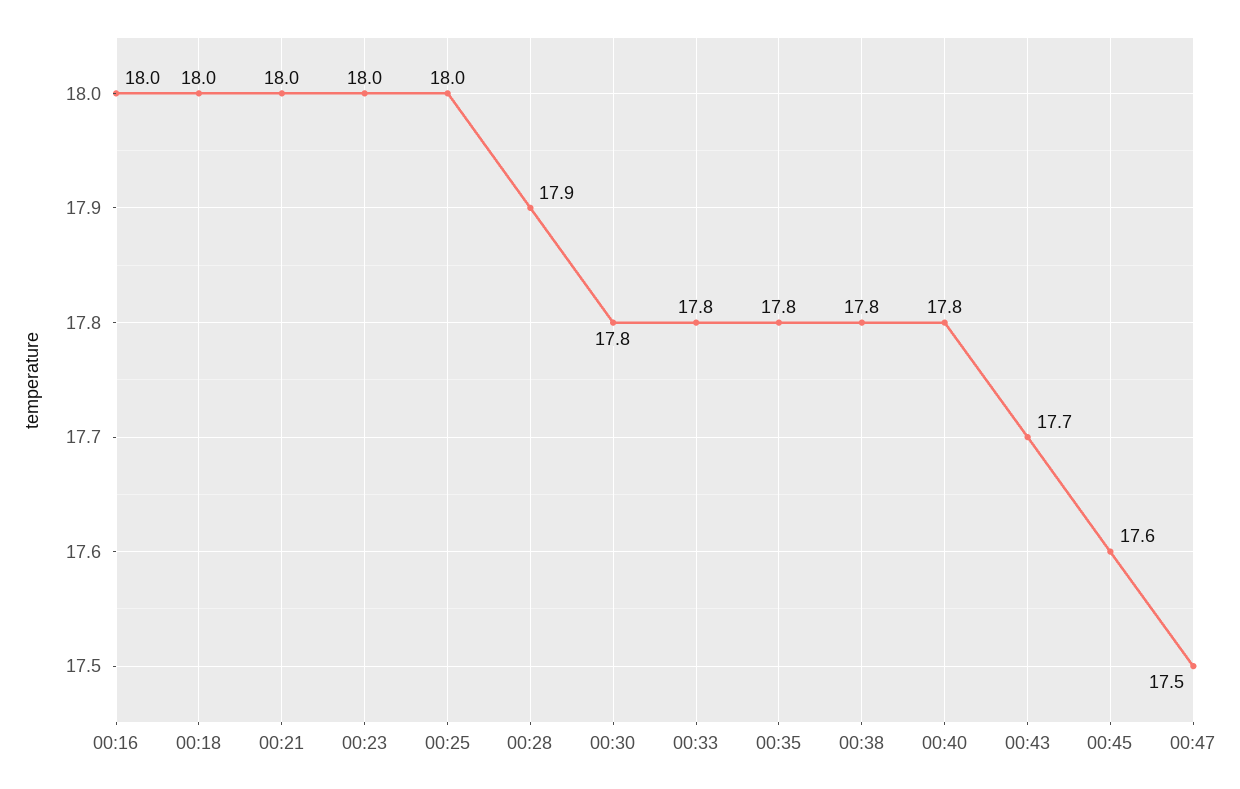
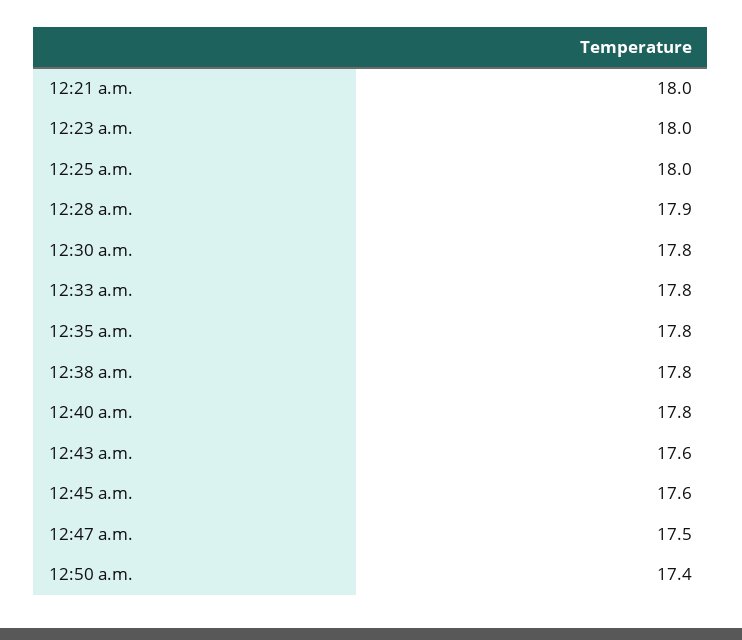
00:16: 18 -> none
00:18: 18 -> none
00:43: 17.7 -> 17.6
12:50 a.m.: none -> 17.4

